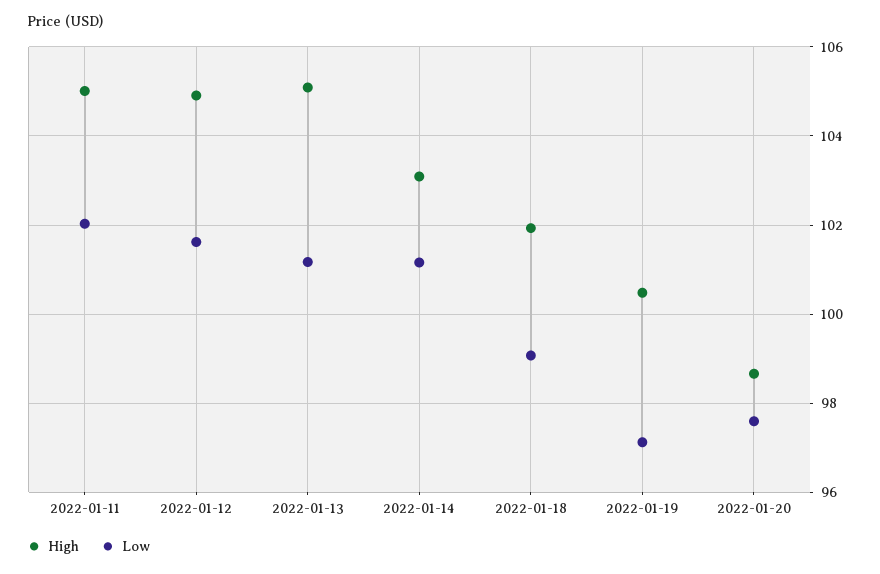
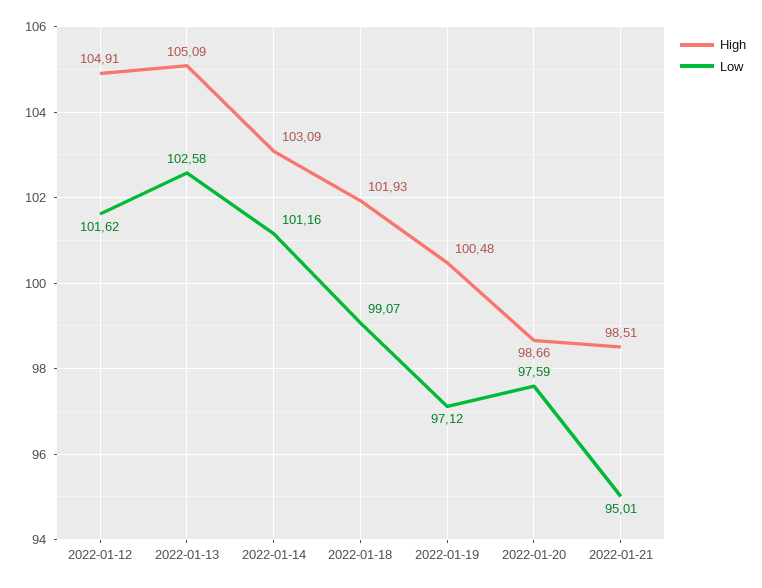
High, 2022-01-11: 105 -> none
Low, 2022-01-11: 102 -> none
Low, 2022-01-13: 101.2 -> 102.58
High, 2022-01-21: none -> 98.51
Low, 2022-01-21: none -> 95.01

